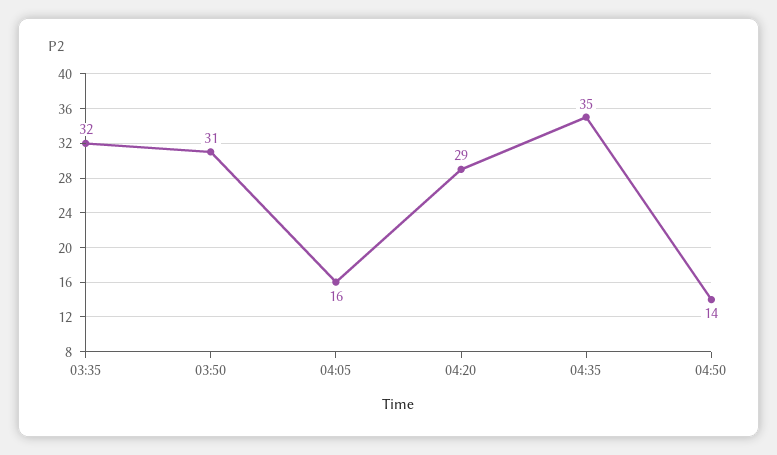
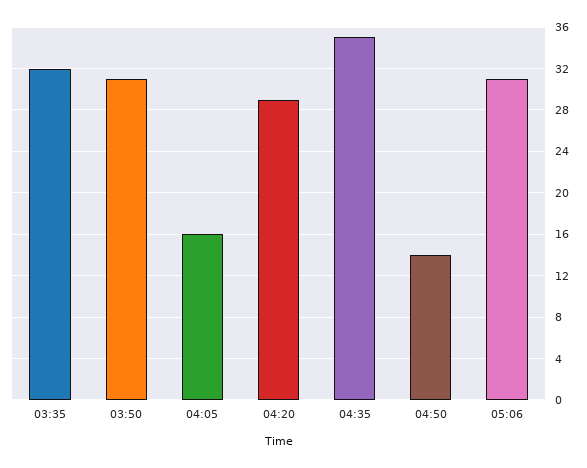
05:06: none -> 31

